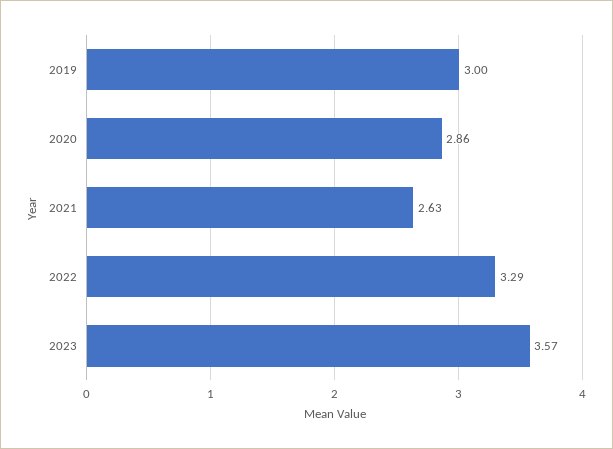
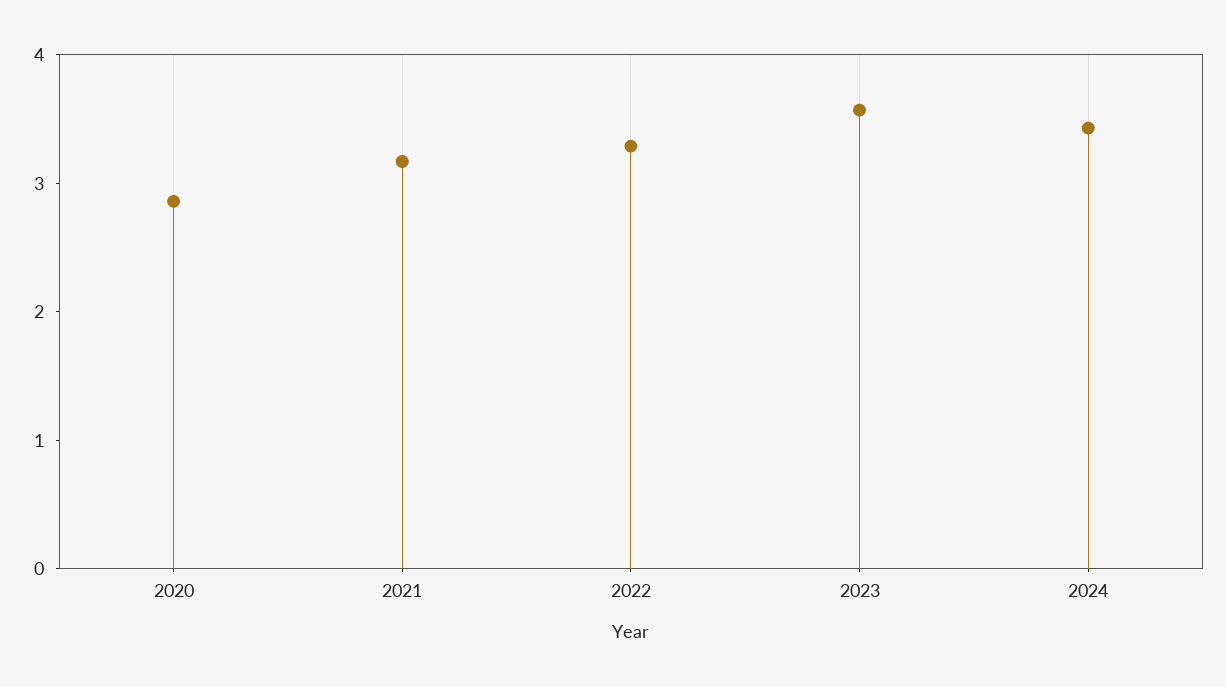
2019: 3 -> none
2021: 2.63 -> 3.2
2024: none -> 3.4

